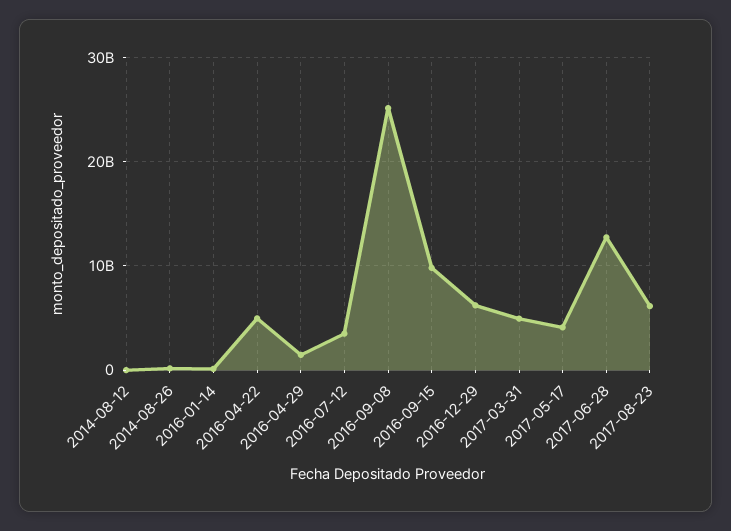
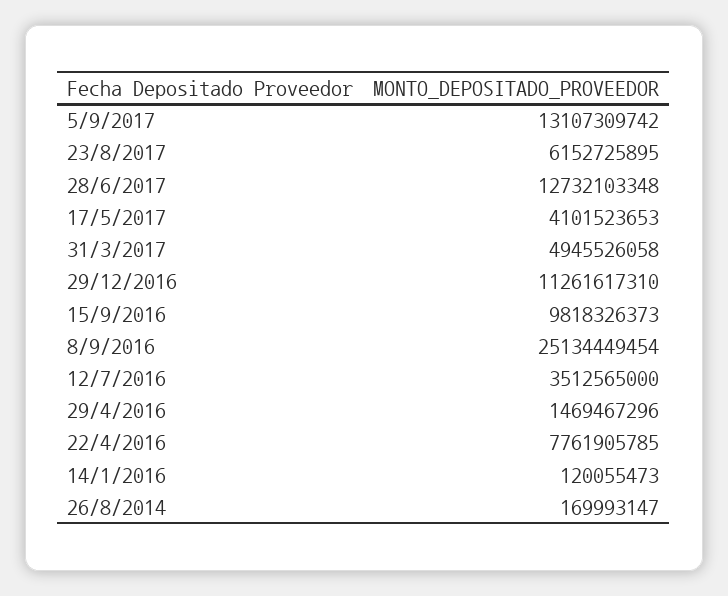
2014-08-12: 0 -> none
2016-04-22: 5000000000 -> 7761905785
2016-12-29: 6000000000 -> 11261617310
5/9/2017: none -> 13107309742

